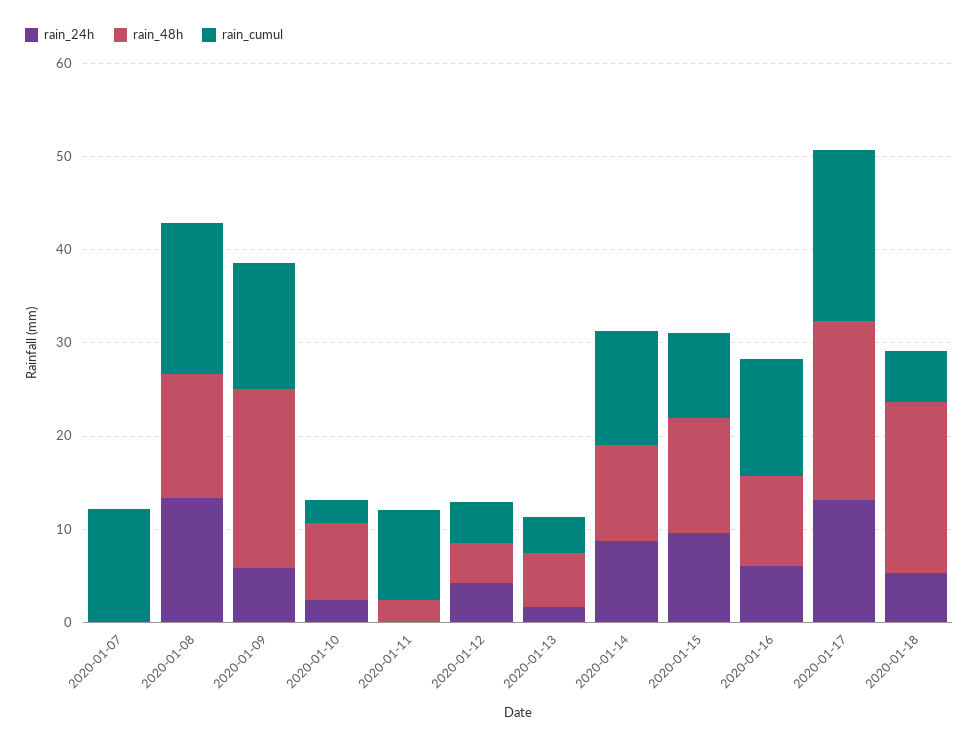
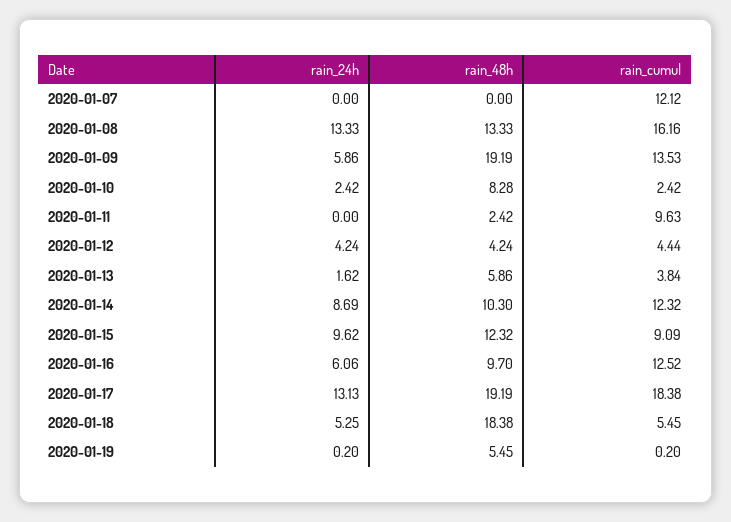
rain_24h, 2020-01-19: none -> 0.2
rain_48h, 2020-01-19: none -> 5.45
rain_cumul, 2020-01-19: none -> 0.2

